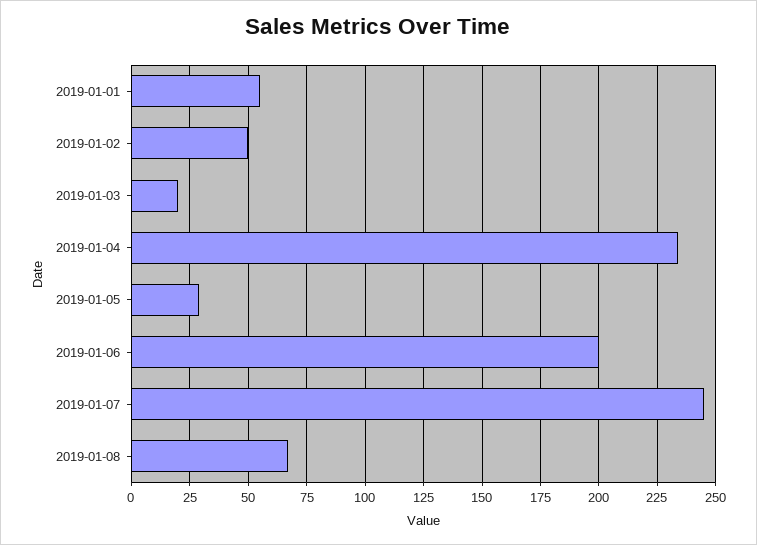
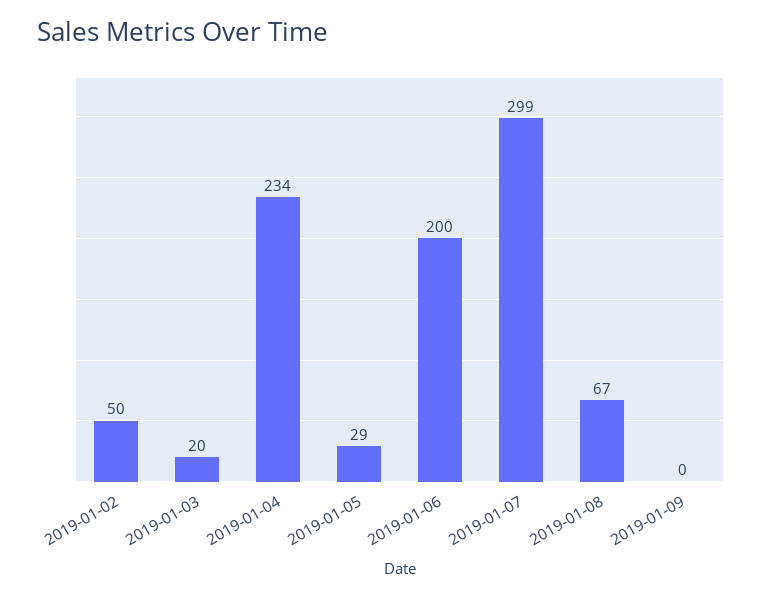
2019-01-01: 55 -> none
2019-01-07: 245 -> 299
2019-01-09: none -> 0

